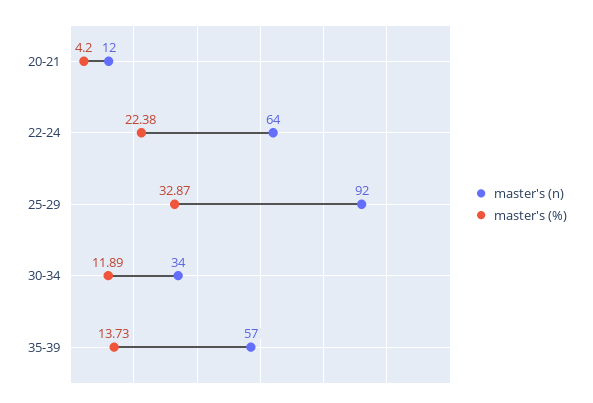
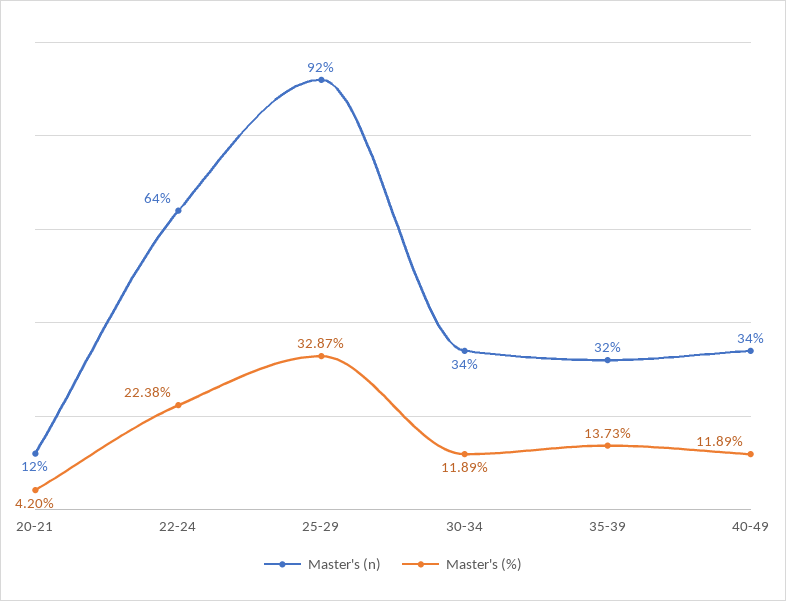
master's (n), 35-39: 57 -> 32
master's (n), 40-49: none -> 34
master's (%), 40-49: none -> 11.89

